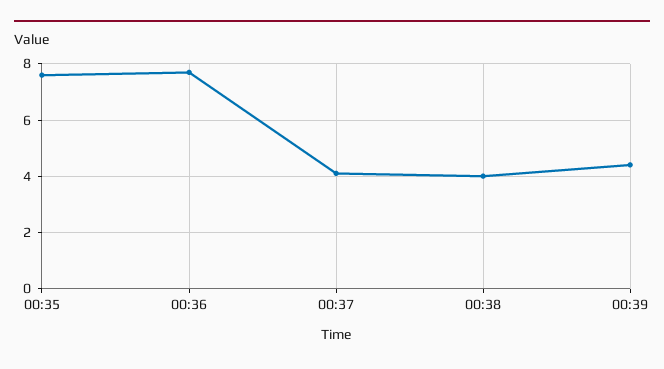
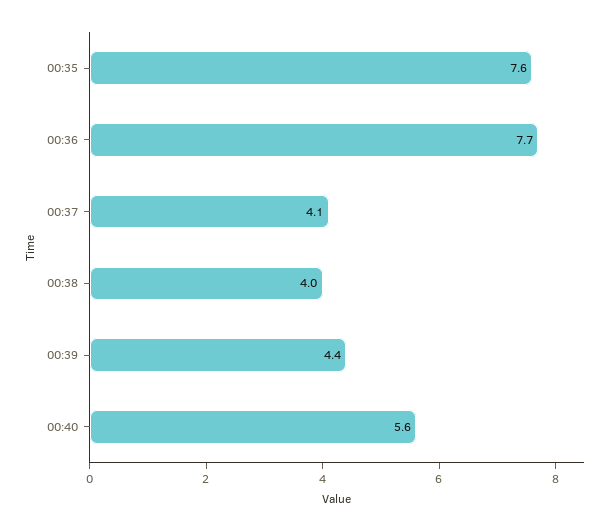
00:40: none -> 5.6

